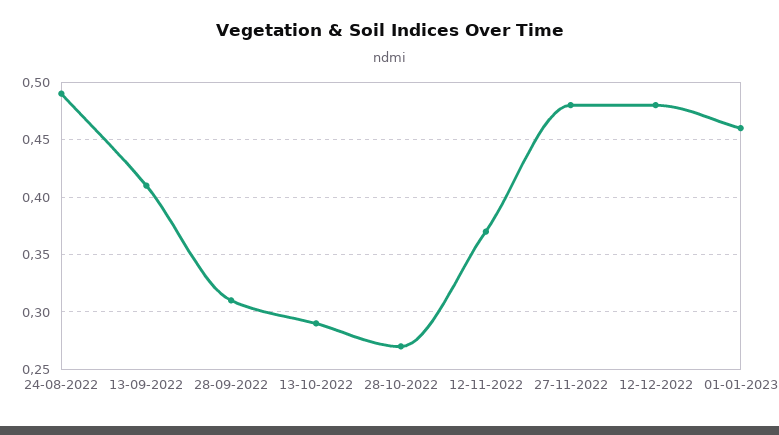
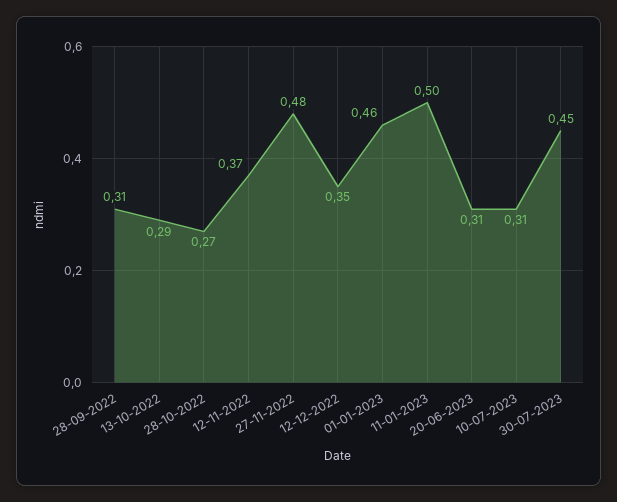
24-08-2022: 0.49 -> none
13-09-2022: 0.41 -> none
12-12-2022: 0.48 -> 0.35
11-01-2023: none -> 0.5
20-06-2023: none -> 0.31
10-07-2023: none -> 0.31
30-07-2023: none -> 0.45

